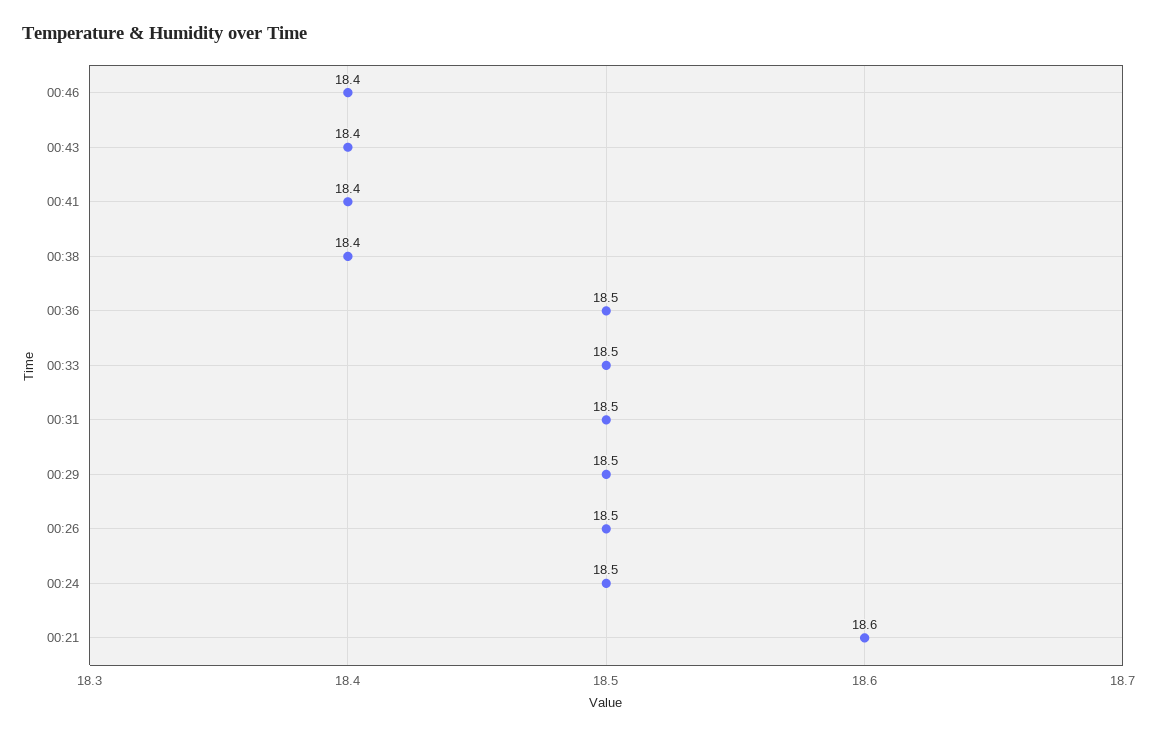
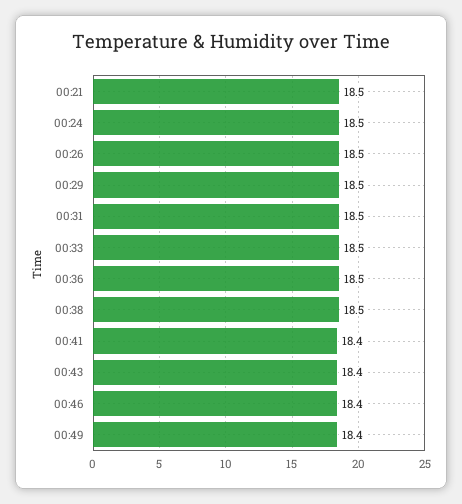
00:38: 18.4 -> 18.5
00:21: 18.6 -> 18.5
00:49: none -> 18.4

